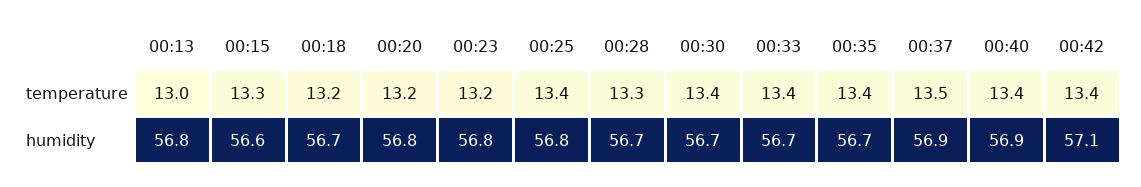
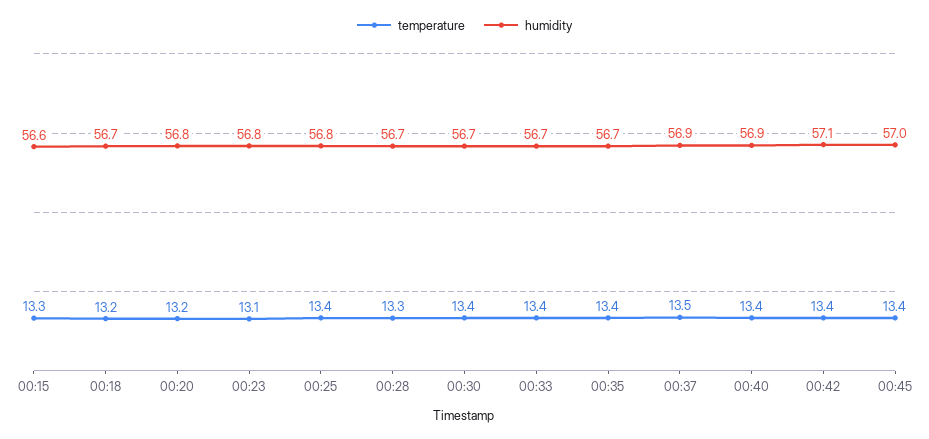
temperature, 00:13: 13 -> none
temperature, 00:23: 13.2 -> 13.1
humidity, 00:13: 56.8 -> none
temperature, 00:45: none -> 13.4
humidity, 00:45: none -> 57

